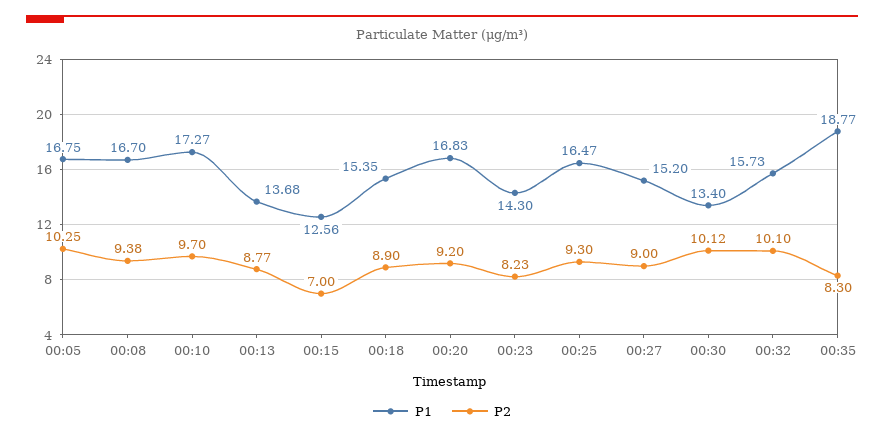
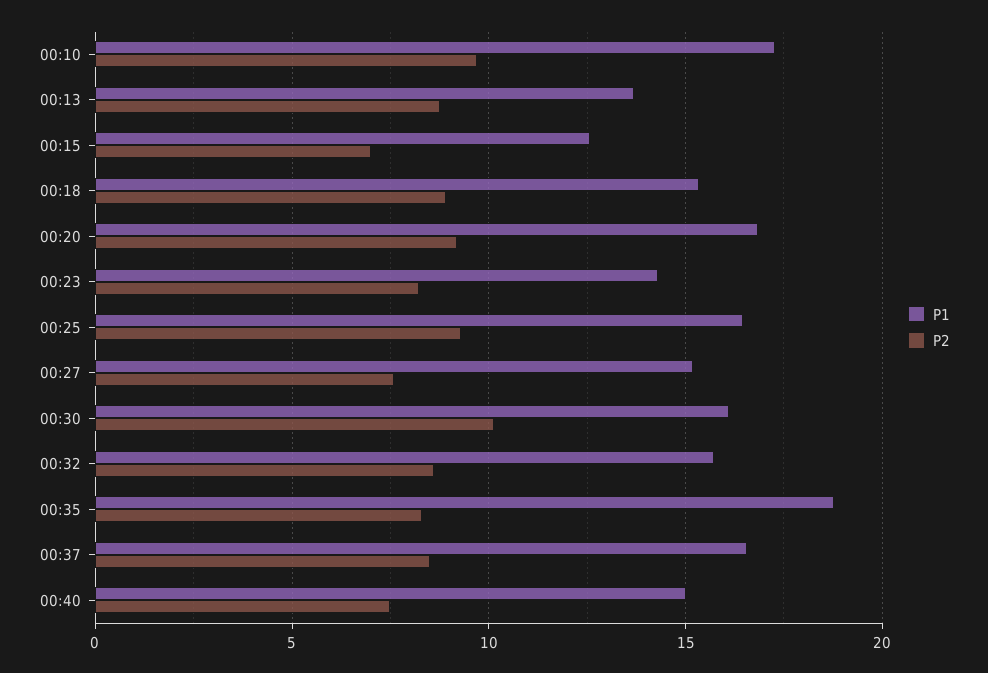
P1, 00:05: 16.75 -> none
P2, 00:05: 10.25 -> none
P1, 00:08: 16.7 -> none
P2, 00:08: 9.38 -> none
P2, 00:27: 9 -> 7.5
P1, 00:30: 13.4 -> 16
P2, 00:32: 10.1 -> 8.5
P1, 00:37: none -> 16.5
P2, 00:37: none -> 8.5
P1, 00:40: none -> 15
P2, 00:40: none -> 7.5

